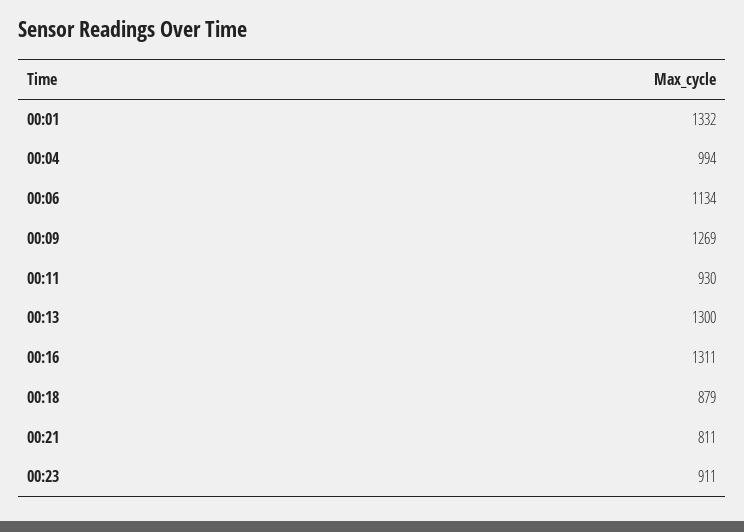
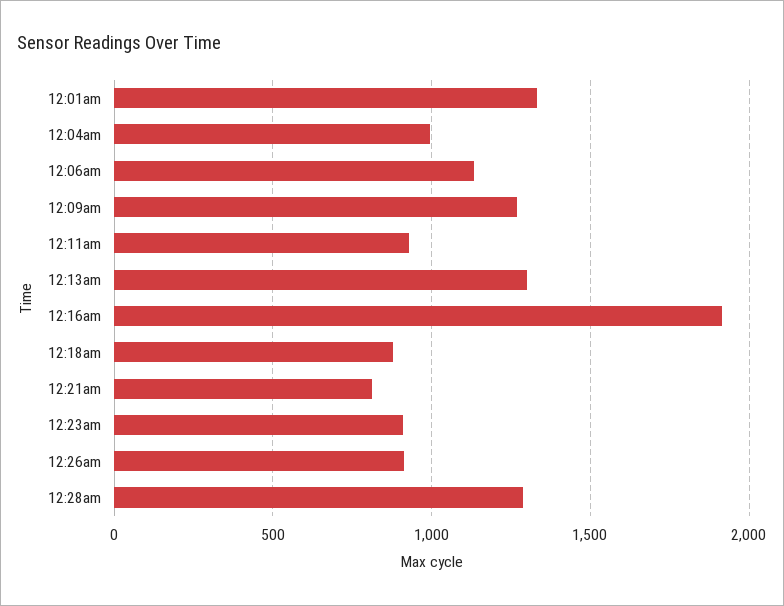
00:16: 1311 -> 1900
12:26am: none -> 900
12:28am: none -> 1300

